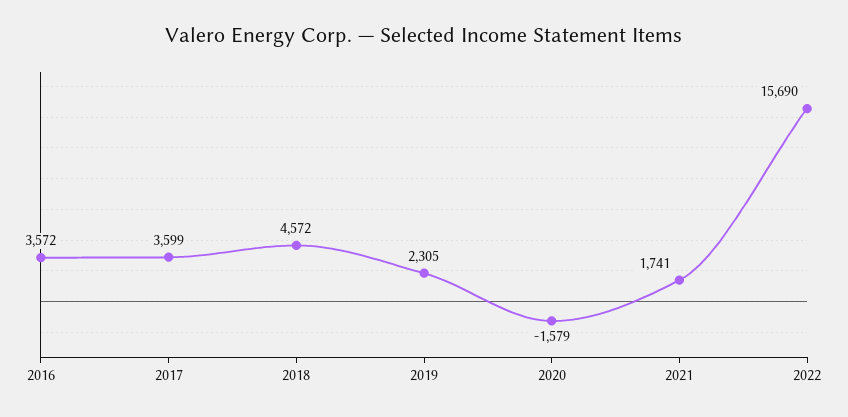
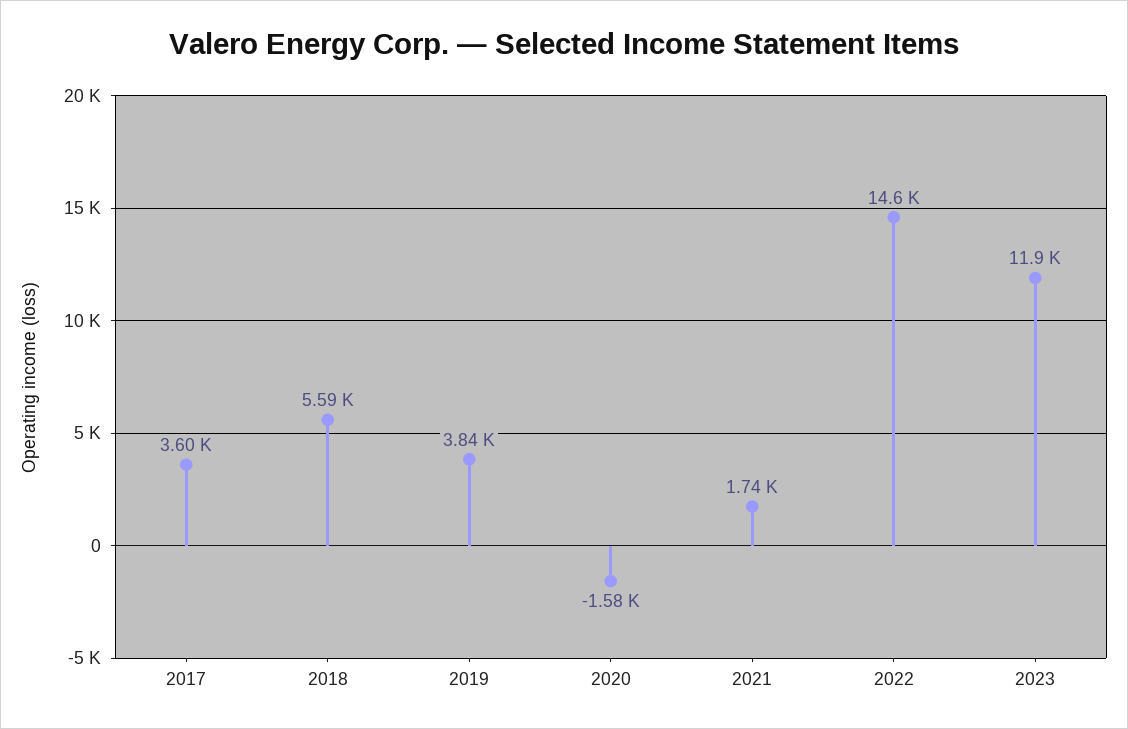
2016: 3572 -> none
2018: 4572 -> 5590
2019: 2305 -> 3840
2022: 15690 -> 14600
2023: none -> 11900

